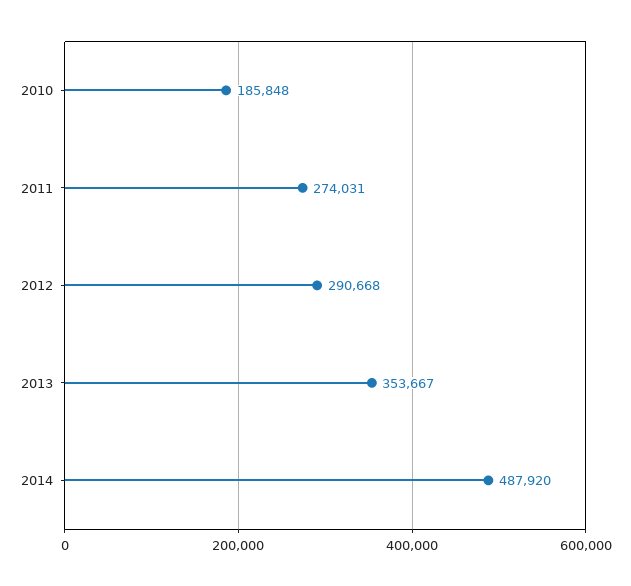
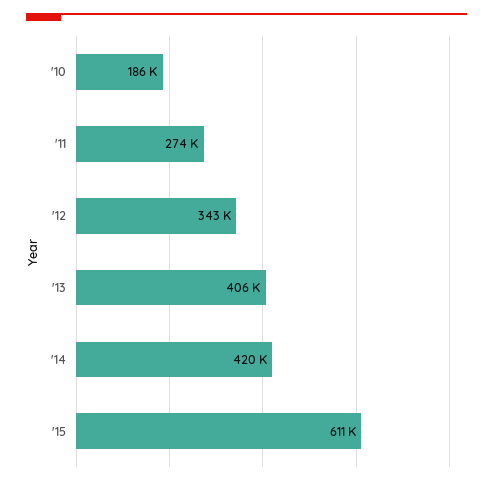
2012: 290668 -> 343000
2013: 353667 -> 406000
2014: 487920 -> 420000
'15: none -> 611000

